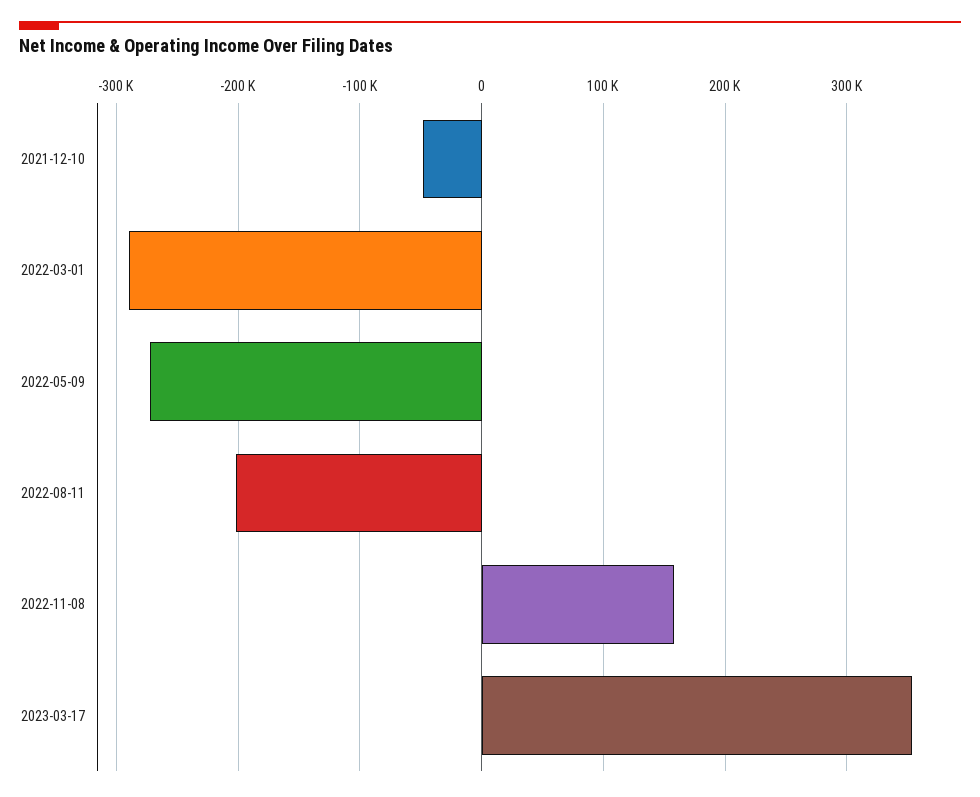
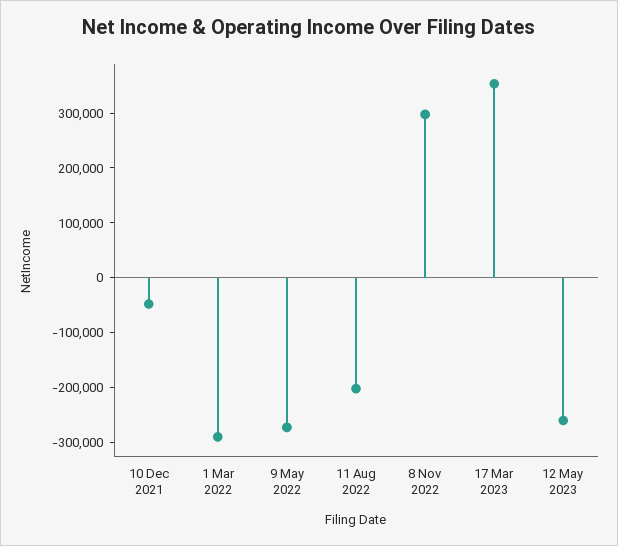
2022-11-08: 160000 -> 300000
12 May 2023: none -> -260000

